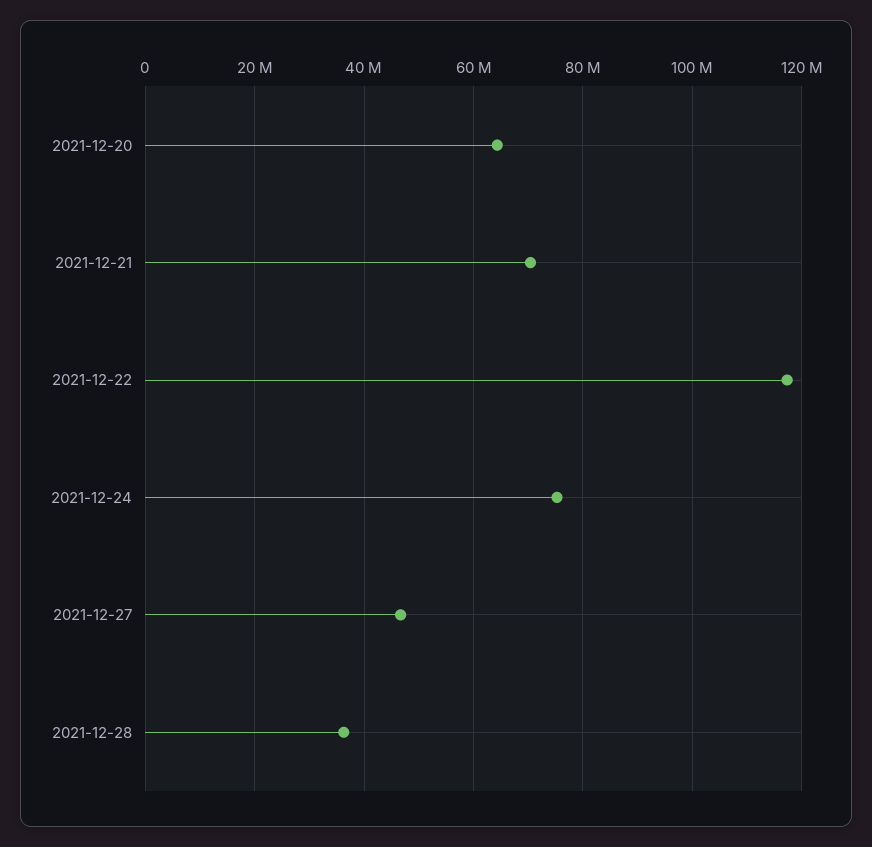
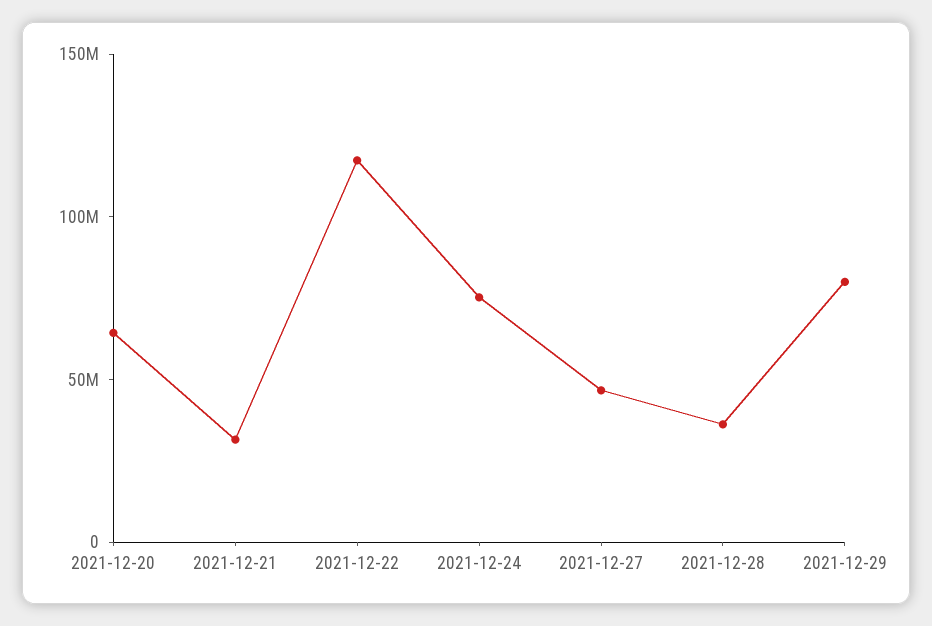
2021-12-21: 70000000 -> 30000000
2021-12-29: none -> 80000000

